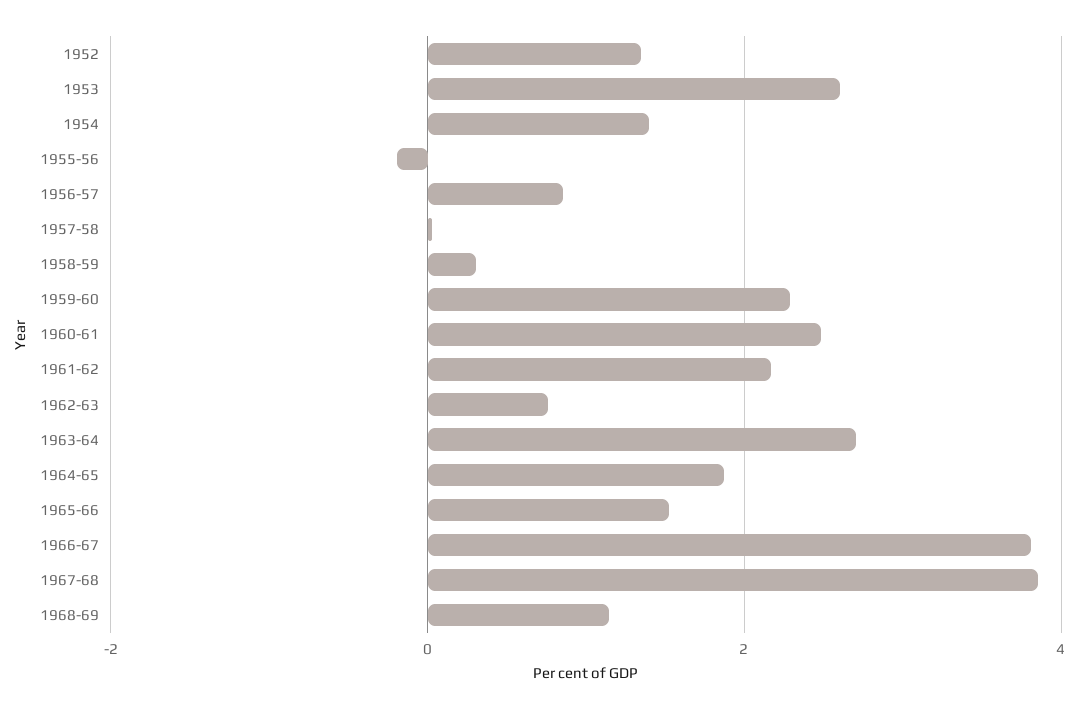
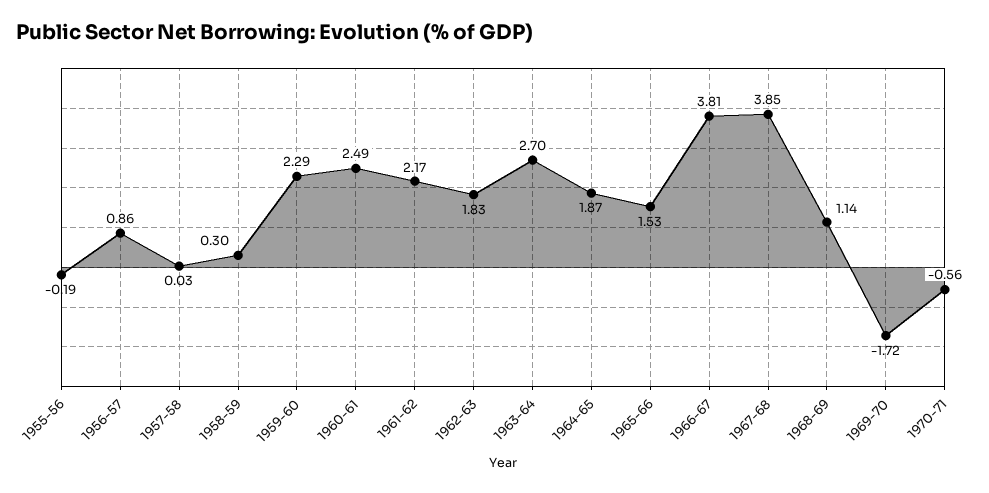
1952: 1.4 -> none
1953: 2.6 -> none
1954: 1.4 -> none
1962-63: 0.8 -> 1.83
1969-70: none -> -1.72
1970-71: none -> -0.56

